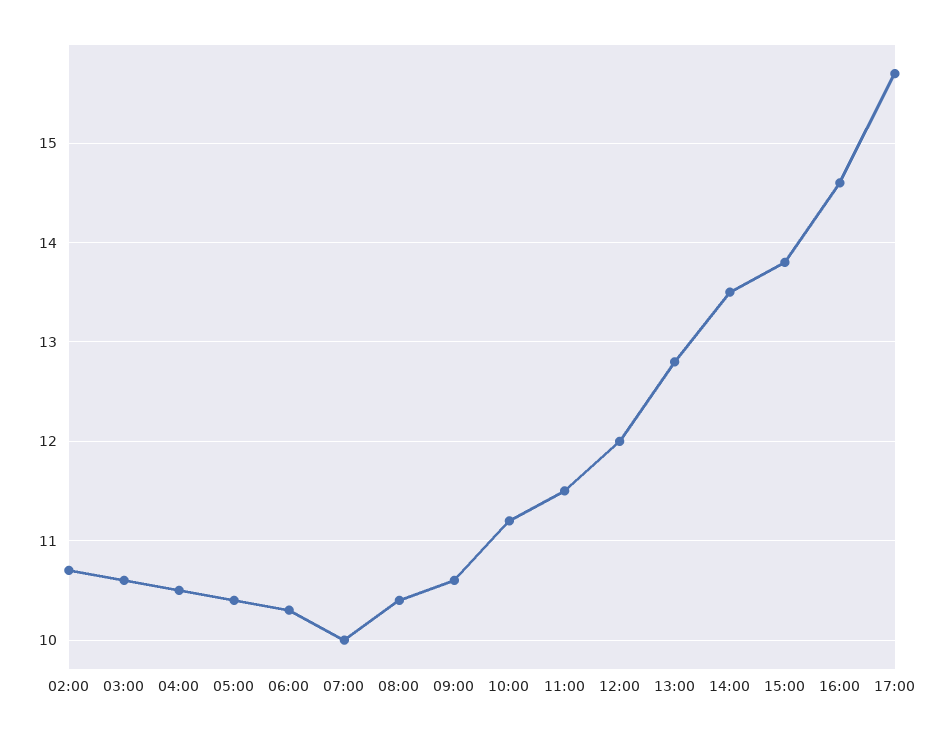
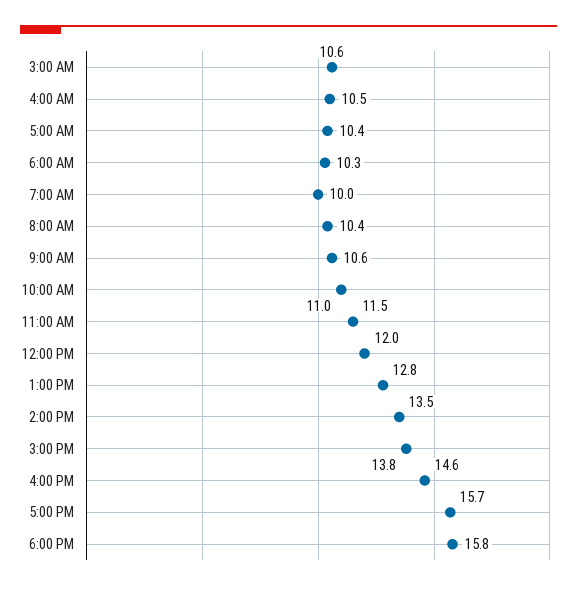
02:00: 10.7 -> none
10:00: 11.2 -> 11
6:00 PM: none -> 15.8

